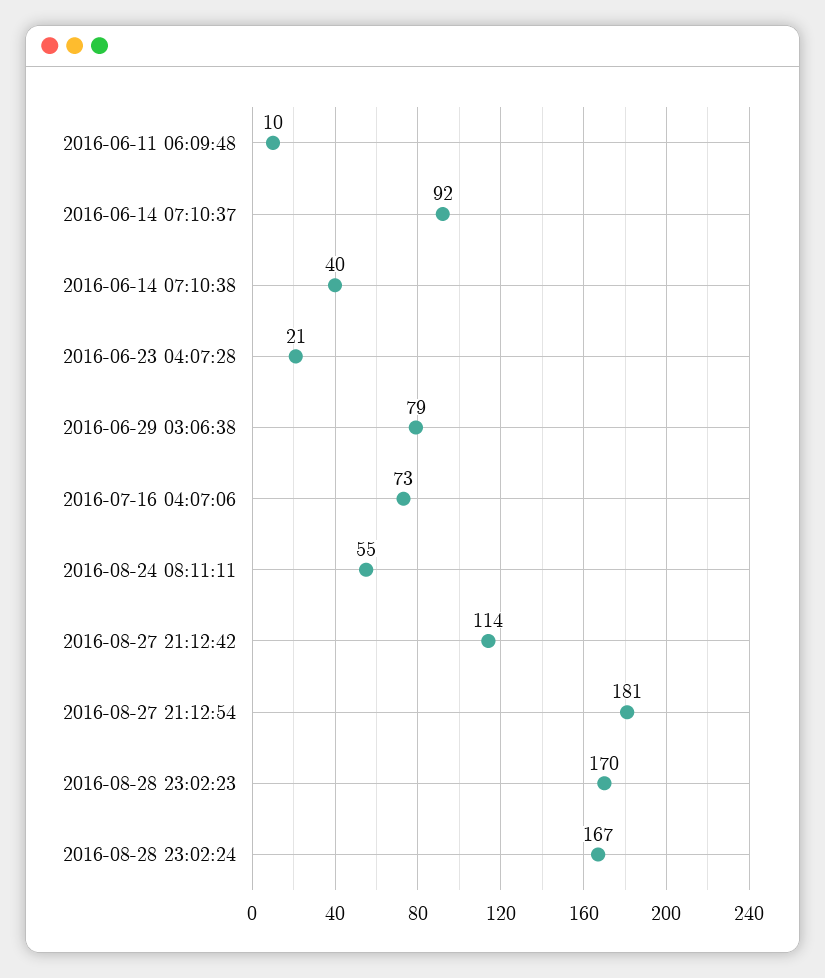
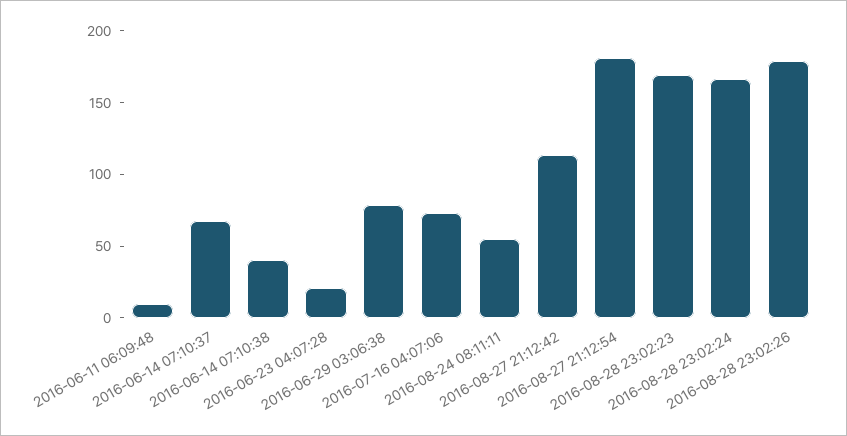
2016-06-14 07:10:37: 92 -> 70
2016-08-28 23:02:26: none -> 180

